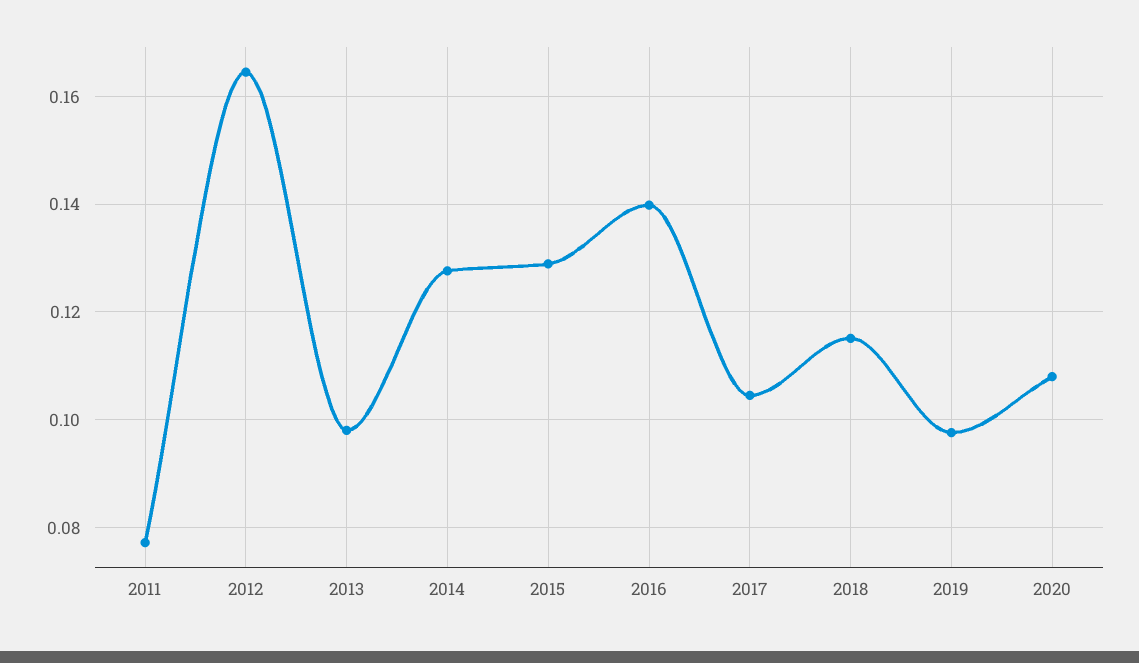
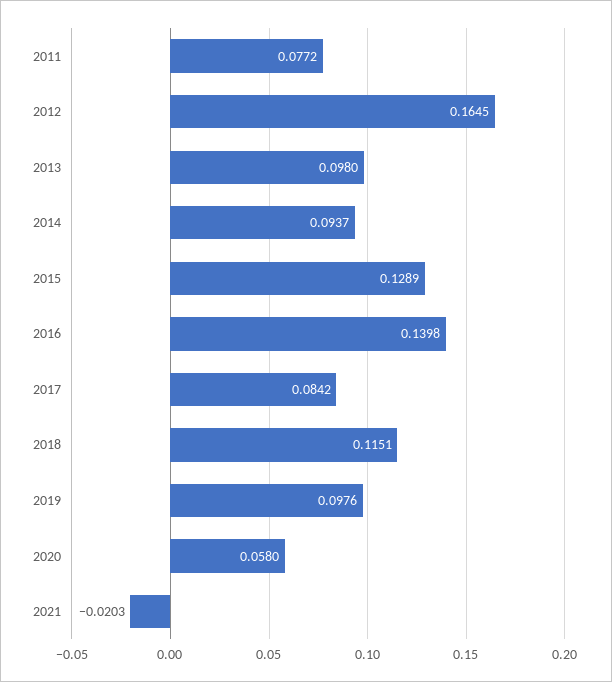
2014: 0.128 -> 0.0937
2017: 0.104 -> 0.0842
2020: 0.108 -> 0.058
2021: none -> -0.0203

